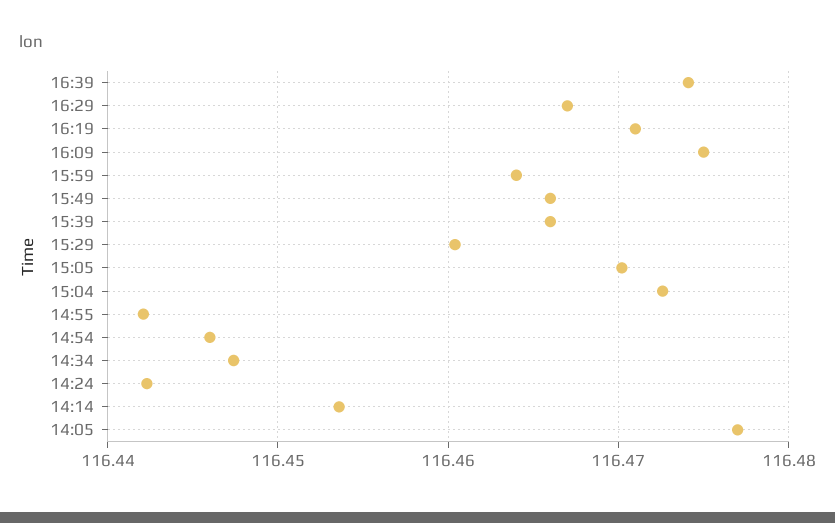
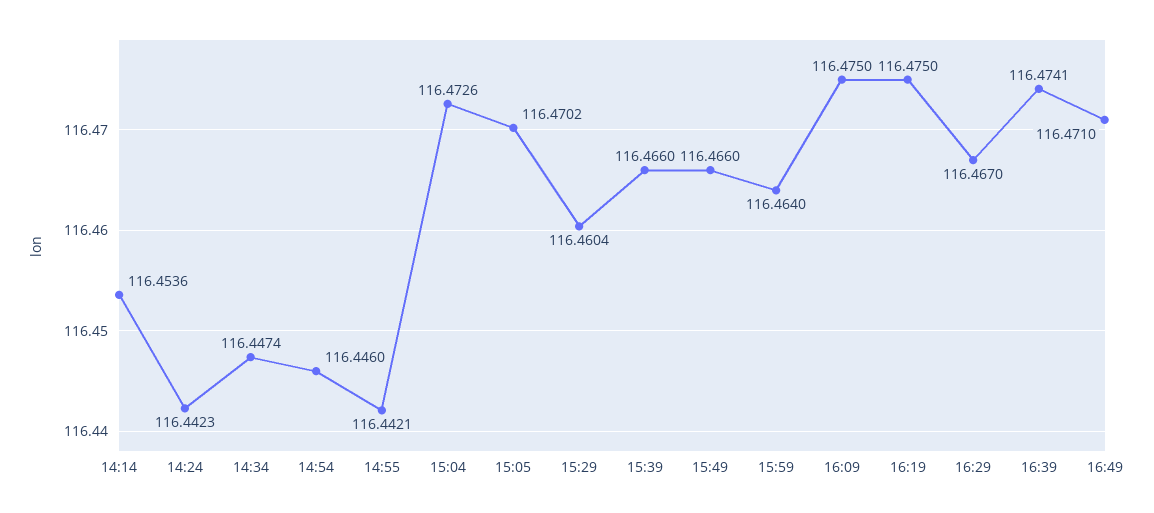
16:19: 116.471 -> 116.475
14:05: 116.477 -> none
16:49: none -> 116.471

